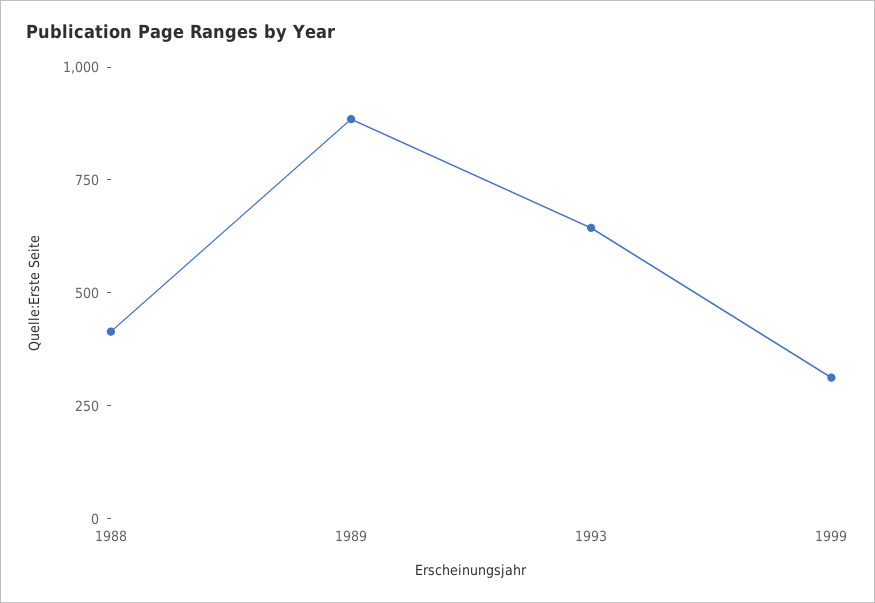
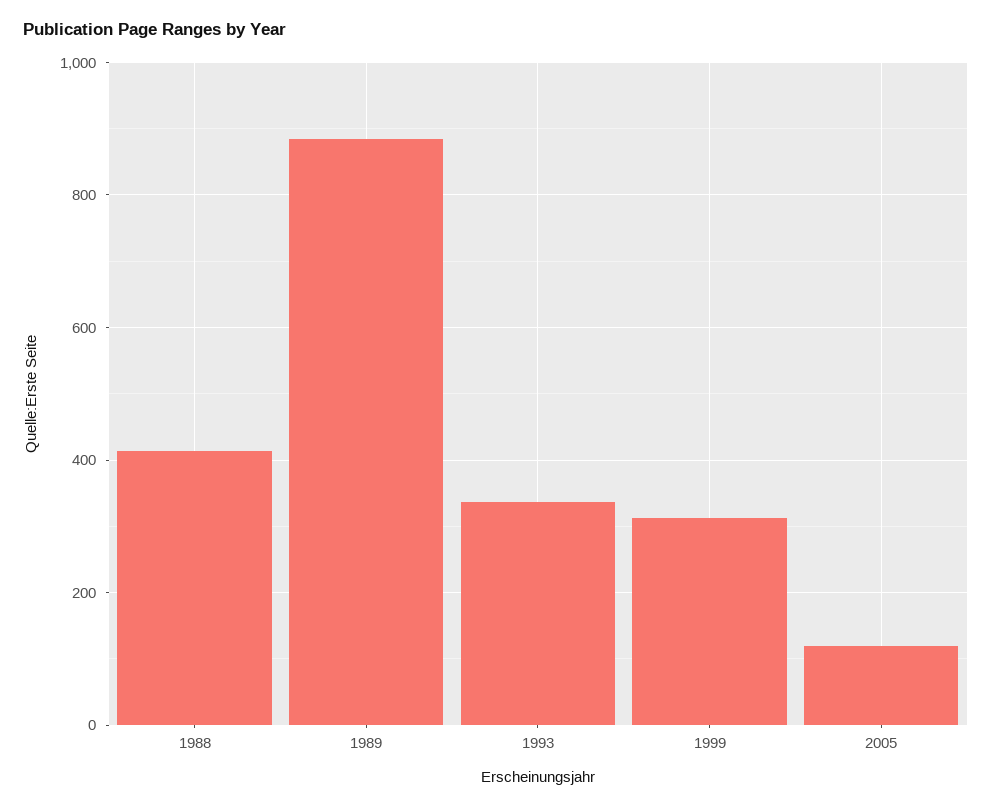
1993: 650 -> 340
2005: none -> 120

